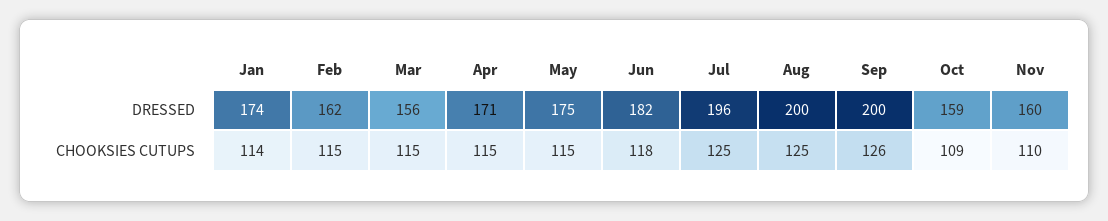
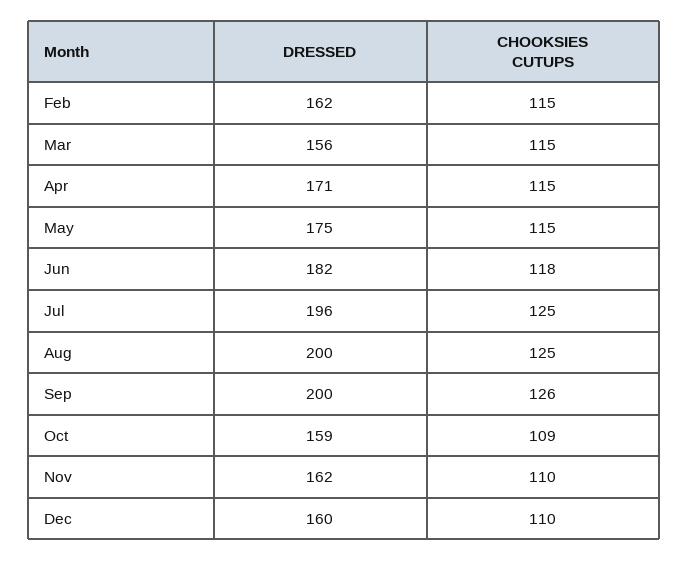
Jan, DRESSED: 174 -> none
Nov, DRESSED: 160 -> 162
Jan, CHOOKSIES CUTUPS: 114 -> none
Dec, DRESSED: none -> 160
Dec, CHOOKSIES CUTUPS: none -> 110

